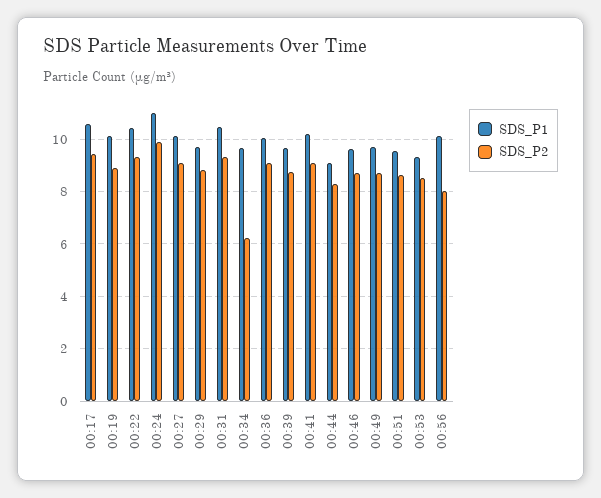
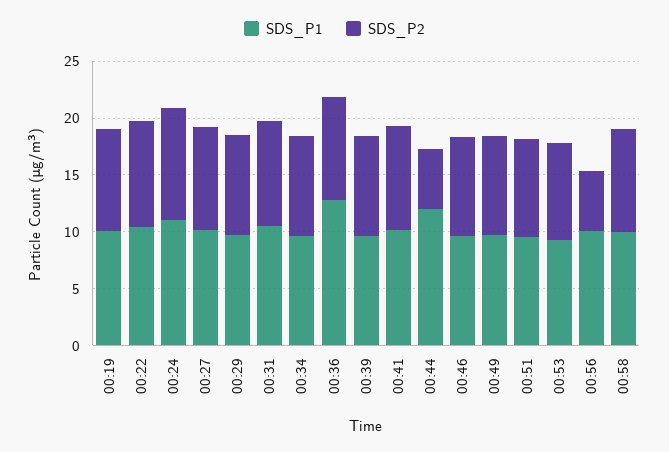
SDS_P1, 00:17: 10.5 -> none
SDS_P2, 00:17: 9.5 -> none
SDS_P2, 00:34: 6.25 -> 9
SDS_P1, 00:36: 10 -> 13
SDS_P1, 00:44: 9 -> 12
SDS_P2, 00:44: 8.25 -> 5
SDS_P2, 00:56: 8 -> 5
SDS_P1, 00:58: none -> 10
SDS_P2, 00:58: none -> 9

